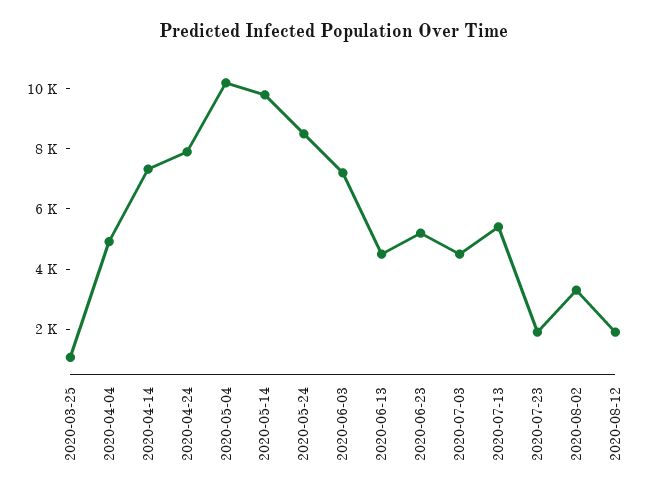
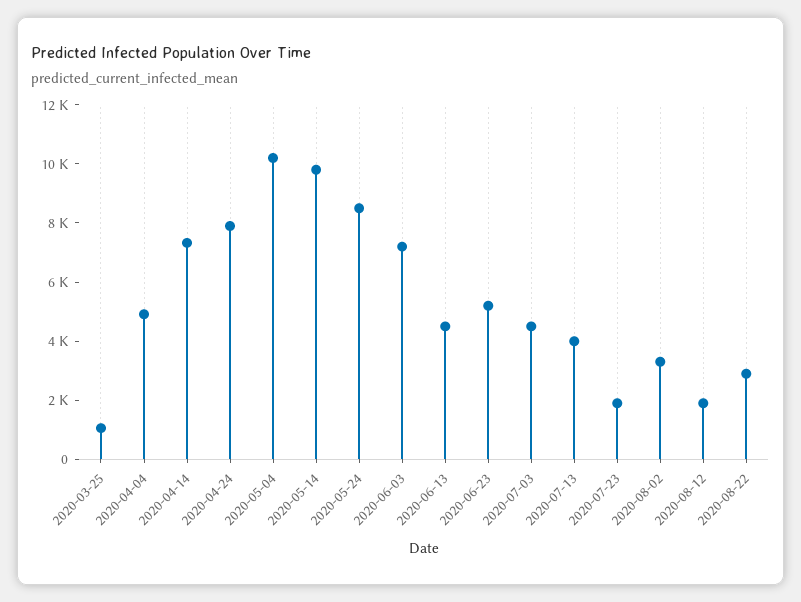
2020-07-13: 5500 -> 4000
2020-08-22: none -> 3000

